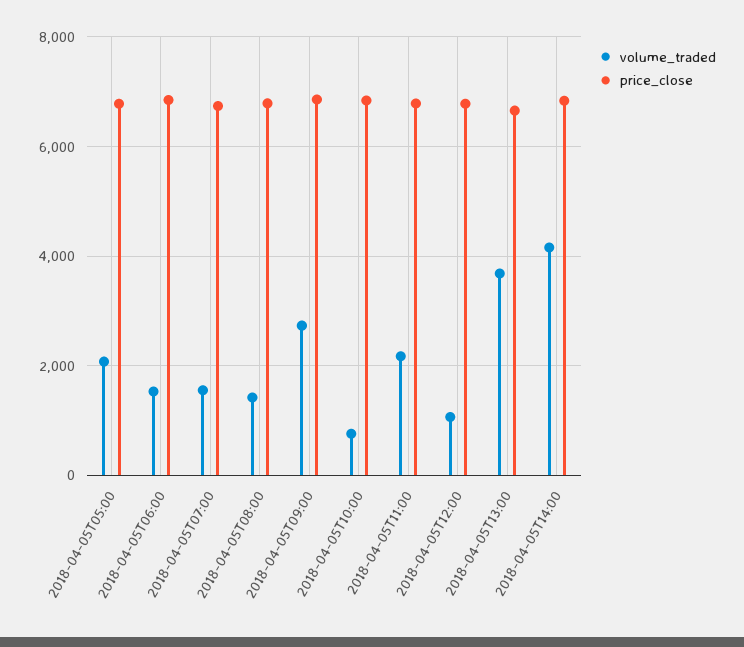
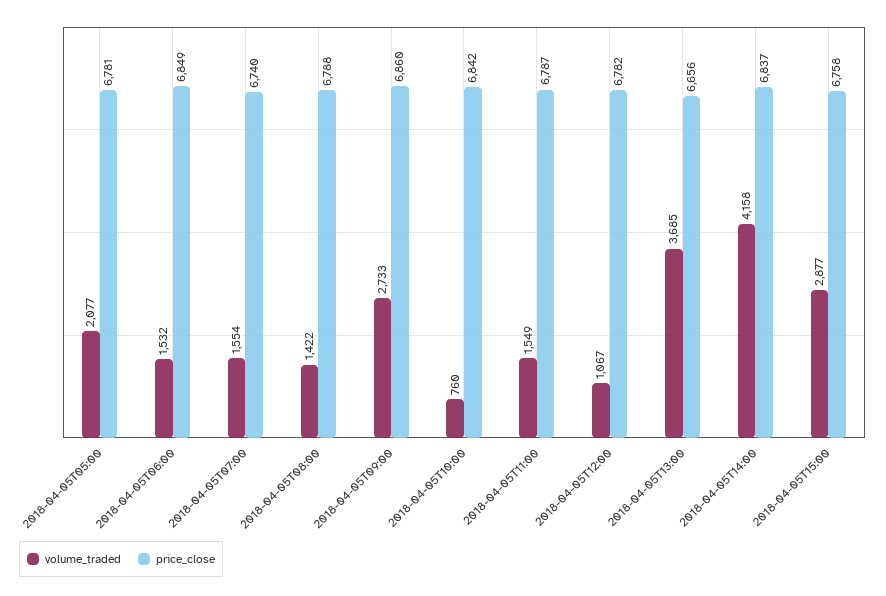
volume_traded, 2018-04-05T11:00: 2200 -> 1549
volume_traded, 2018-04-05T15:00: none -> 2877
price_close, 2018-04-05T15:00: none -> 6758

